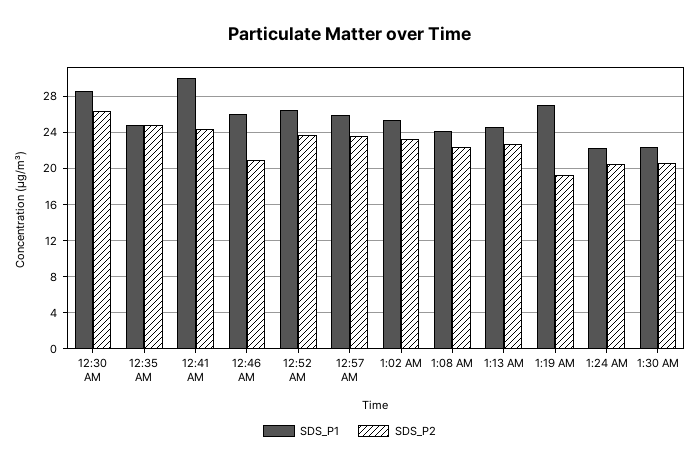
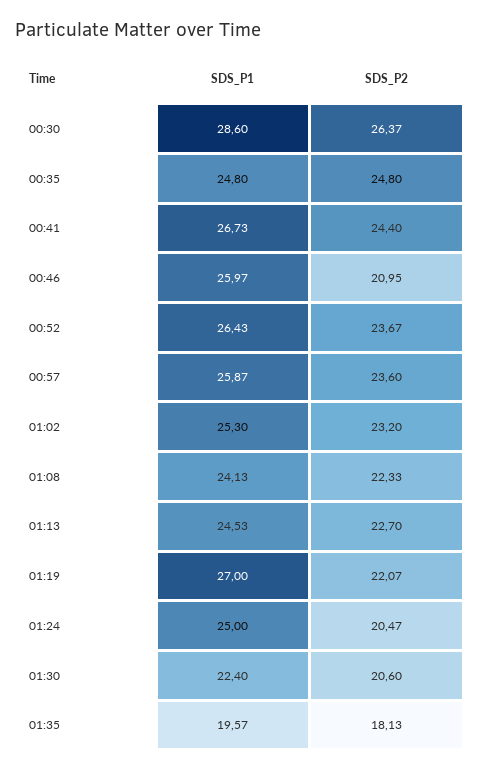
SDS_P1, 12:41 AM: 30 -> 26.73
SDS_P2, 1:19 AM: 19 -> 22.07
SDS_P1, 1:24 AM: 22 -> 25
SDS_P1, 01:35: none -> 19.57
SDS_P2, 01:35: none -> 18.13

